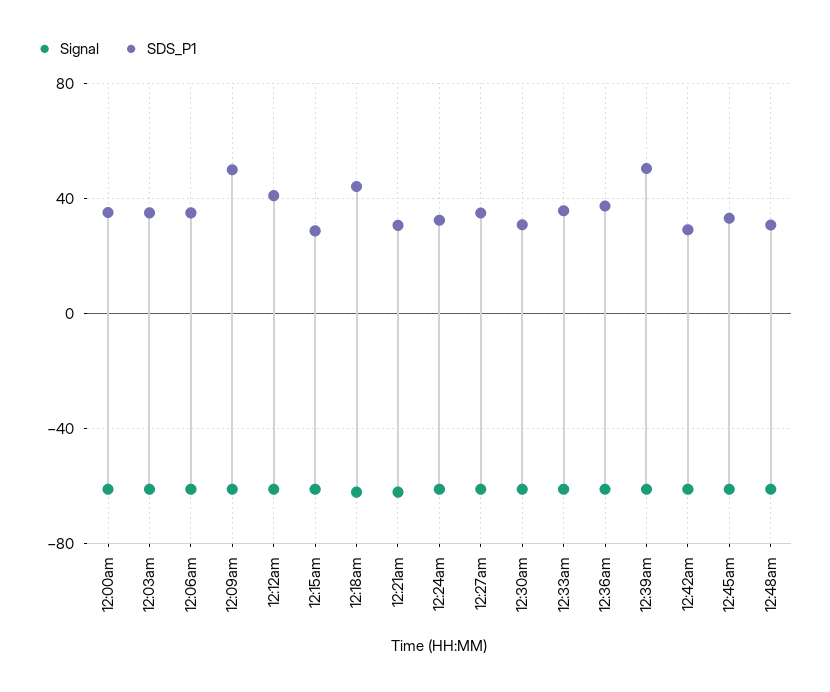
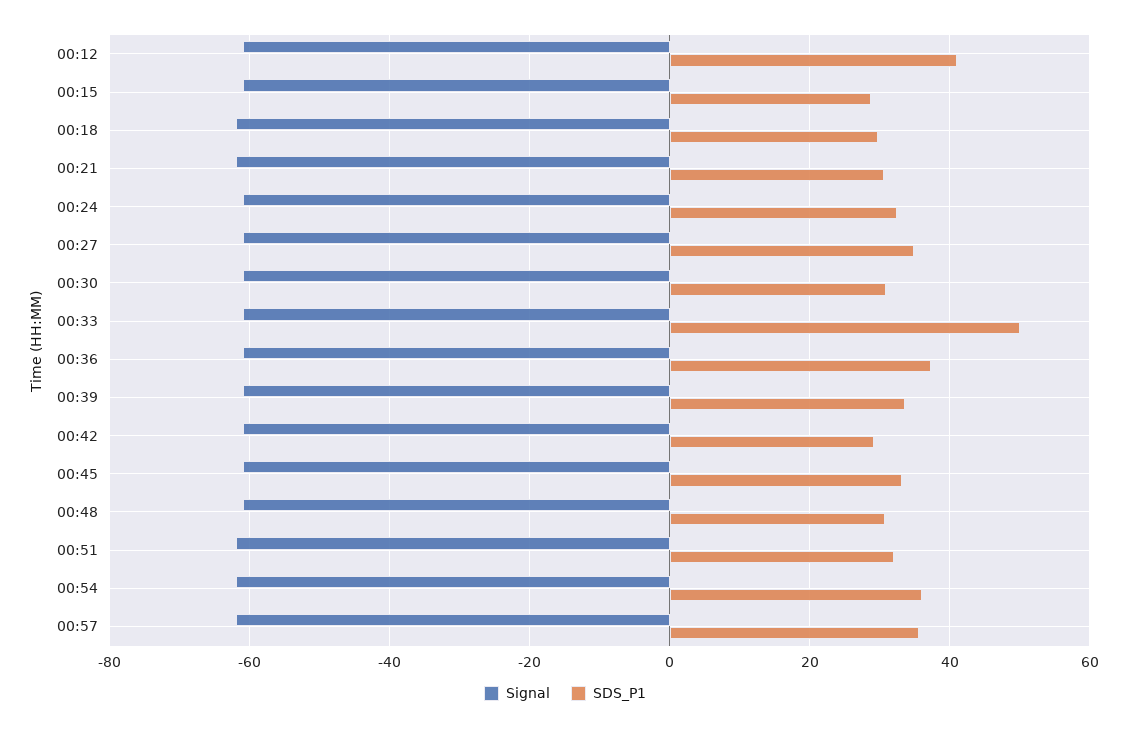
Signal, 12:00am: -60 -> none
SDS_P1, 12:00am: 35 -> none
Signal, 12:03am: -60 -> none
SDS_P1, 12:03am: 35 -> none
Signal, 12:06am: -60 -> none
SDS_P1, 12:06am: 35 -> none
Signal, 12:09am: -60 -> none
SDS_P1, 12:09am: 50 -> none
SDS_P1, 12:18am: 45 -> 30
SDS_P1, 12:33am: 35 -> 50
SDS_P1, 12:39am: 50 -> 34
Signal, 00:51: none -> -62
SDS_P1, 00:51: none -> 32
Signal, 00:54: none -> -62
SDS_P1, 00:54: none -> 36
Signal, 00:57: none -> -62
SDS_P1, 00:57: none -> 36

